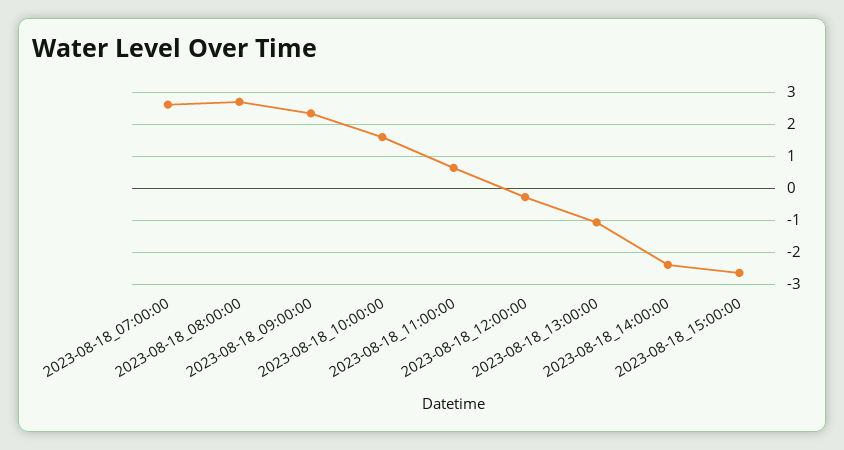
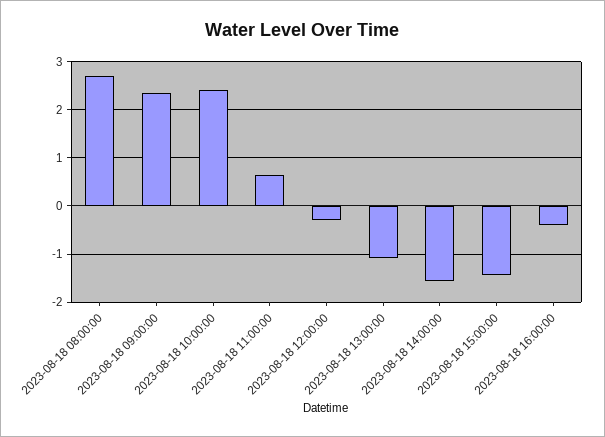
2023-08-18_07:00:00: 2.6 -> none
2023-08-18_10:00:00: 1.6 -> 2.4
2023-08-18_14:00:00: -2.4 -> -1.6
2023-08-18_15:00:00: -2.6 -> -1.4
2023-08-18 16:00:00: none -> -0.4

